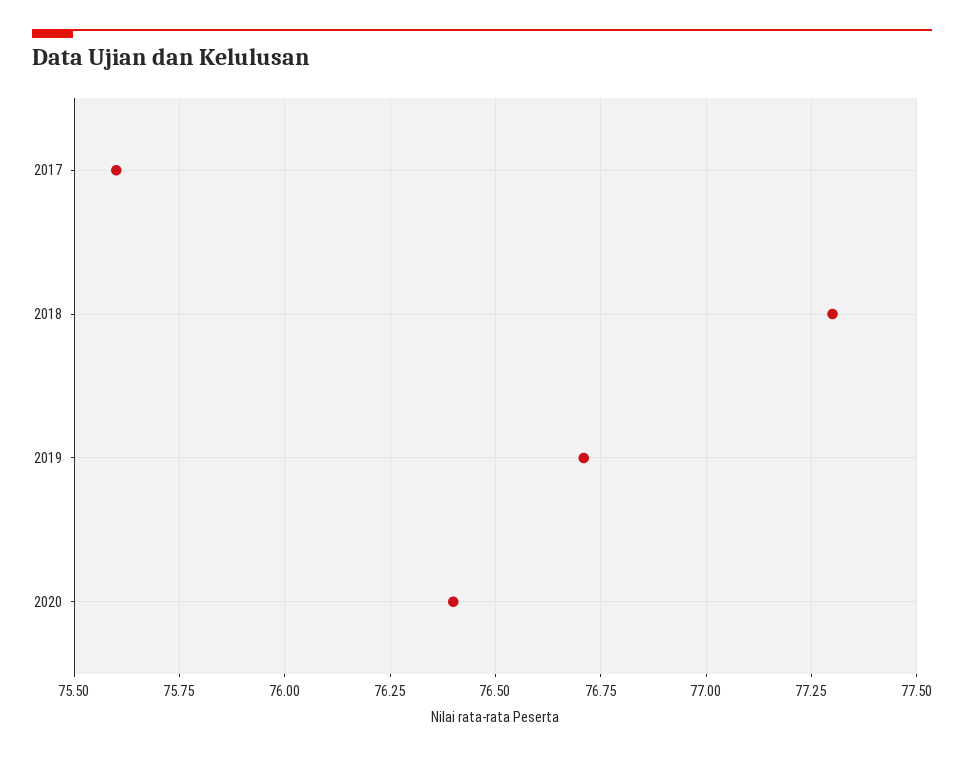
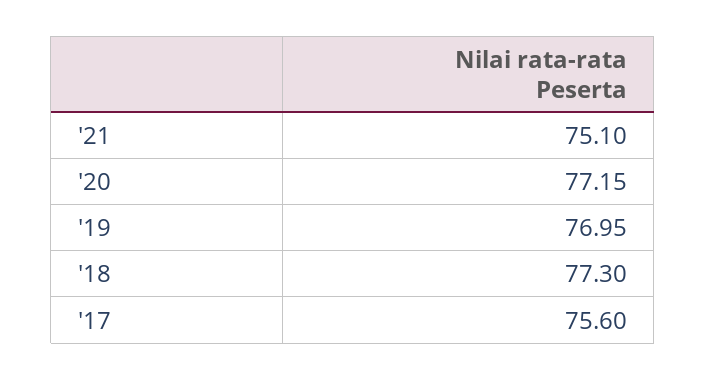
2019: 76.7 -> 76.95
2020: 76.4 -> 77.15
'21: none -> 75.1

